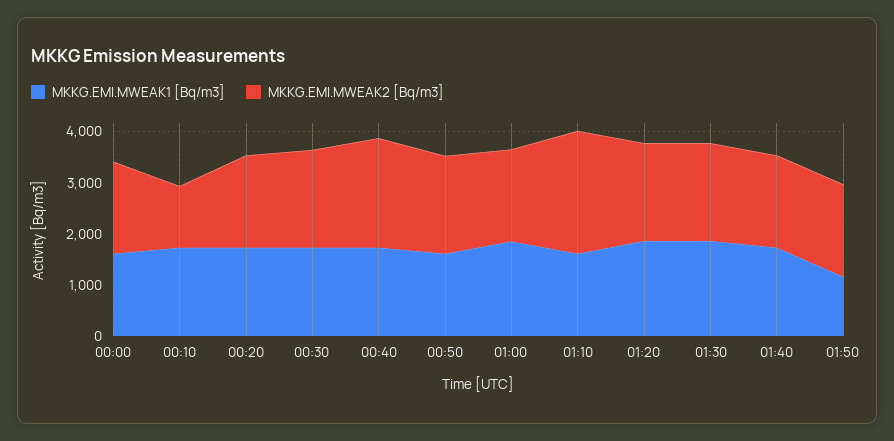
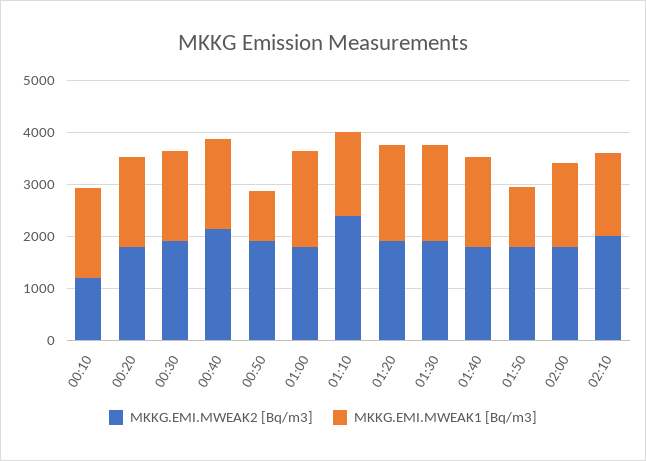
MKKG.EMI.MWEAK1 [Bq/m3], 00:00: 1600 -> none
MKKG.EMI.MWEAK2 [Bq/m3], 00:00: 1800 -> none
MKKG.EMI.MWEAK1 [Bq/m3], 00:50: 1600 -> 1000
MKKG.EMI.MWEAK2 [Bq/m3], 02:00: none -> 1800
MKKG.EMI.MWEAK1 [Bq/m3], 02:00: none -> 1600
MKKG.EMI.MWEAK2 [Bq/m3], 02:10: none -> 2000
MKKG.EMI.MWEAK1 [Bq/m3], 02:10: none -> 1600

